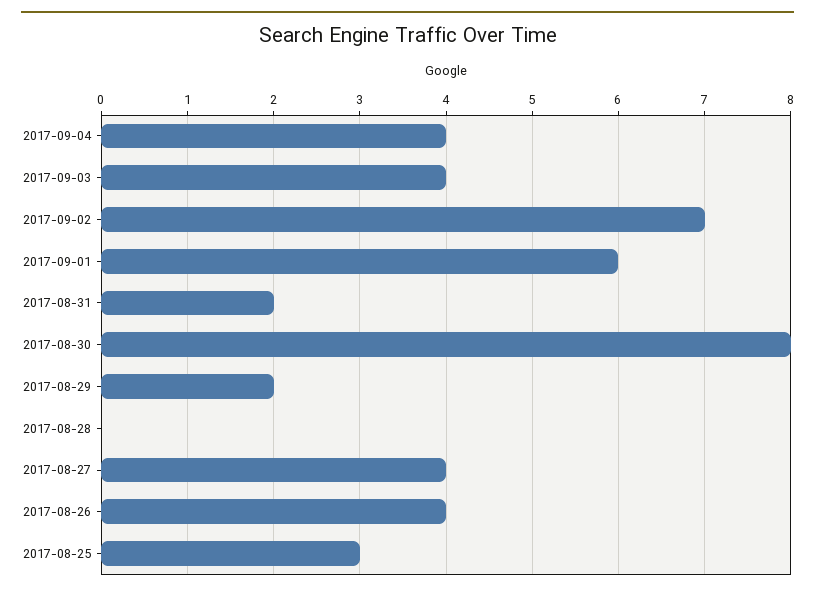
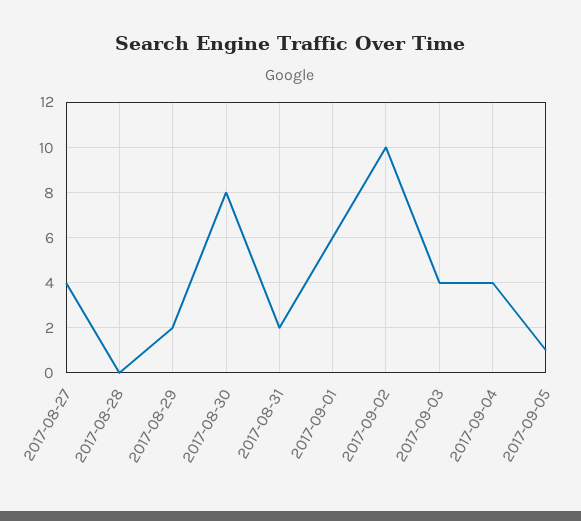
2017-09-02: 7 -> 10
2017-08-26: 4 -> none
2017-08-25: 3 -> none
2017-09-05: none -> 1

